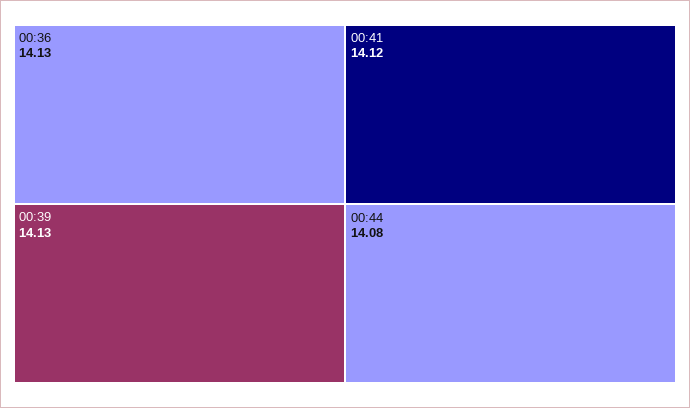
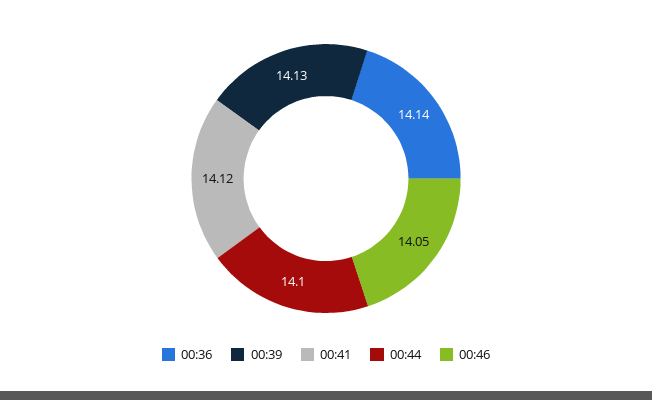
00:36: 14.13 -> 14.14
00:44: 14.08 -> 14.1
00:46: none -> 14.05

